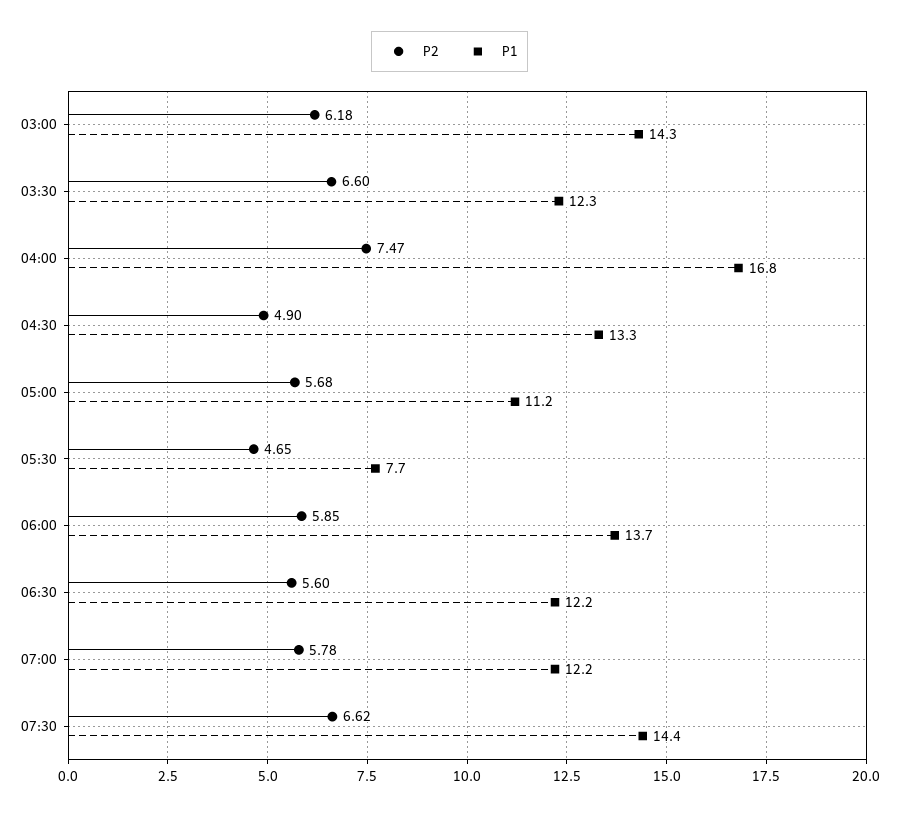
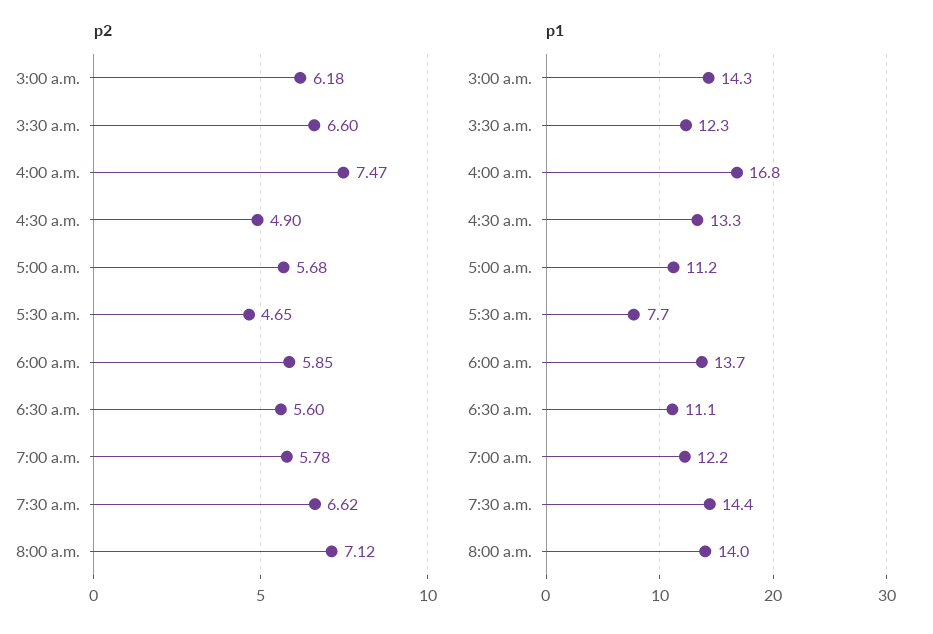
P1, 06:30: 12.2 -> 11.1
P2, 8:00 a.m.: none -> 7.12
P1, 8:00 a.m.: none -> 14

